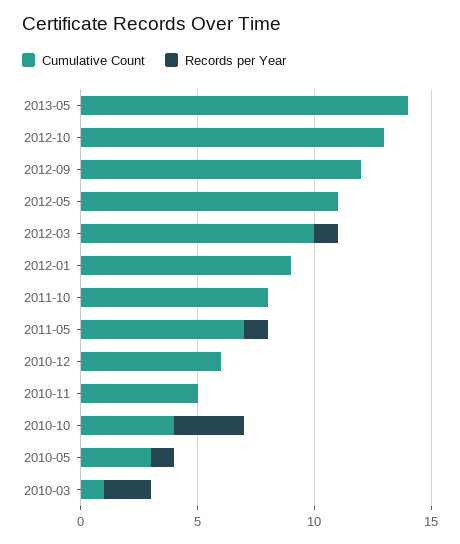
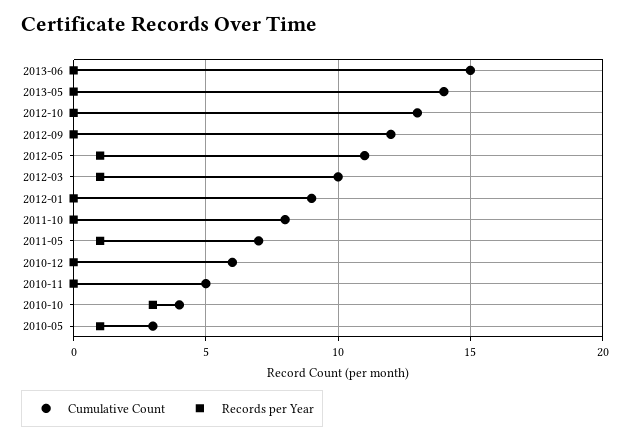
Records per Year, 2012-05: 0 -> 1
Cumulative Count, 2010-03: 1 -> none
Records per Year, 2010-03: 2 -> none
Cumulative Count, 2013-06: none -> 15
Records per Year, 2013-06: none -> 0

